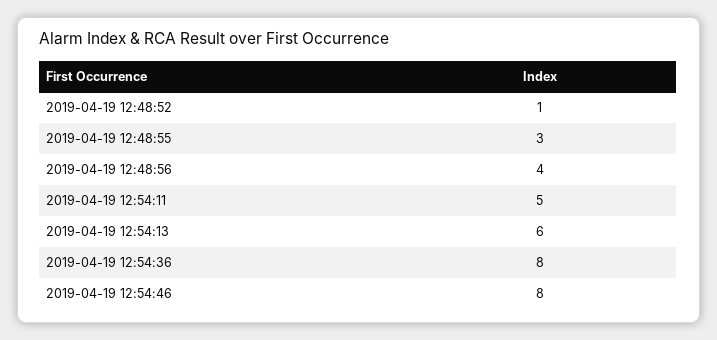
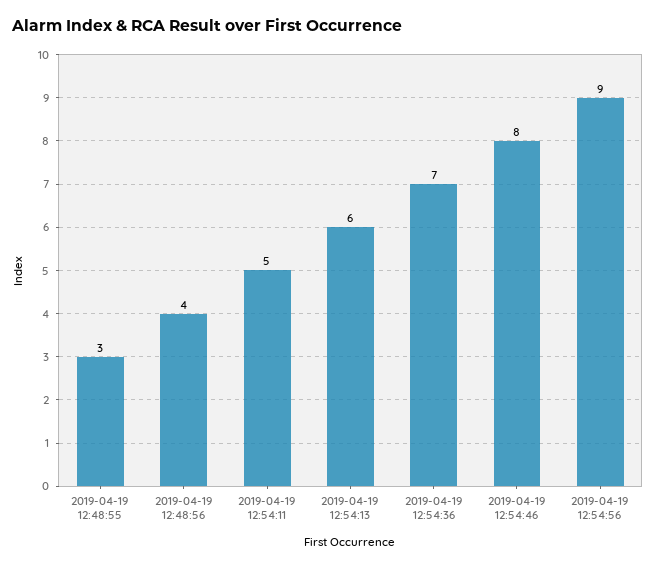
2019-04-19 12:48:52: 1 -> none
2019-04-19 12:54:36: 8 -> 7
2019-04-19 12:54:56: none -> 9

